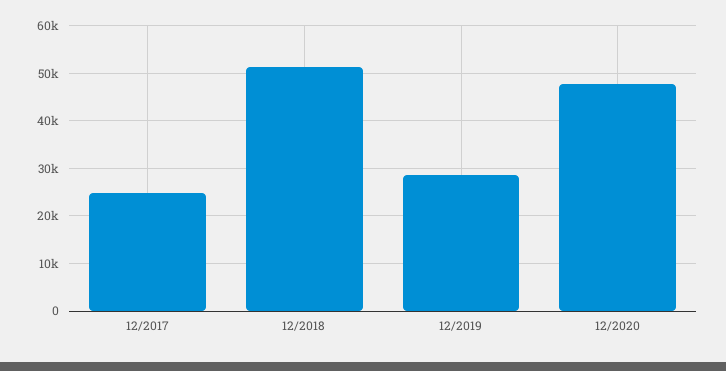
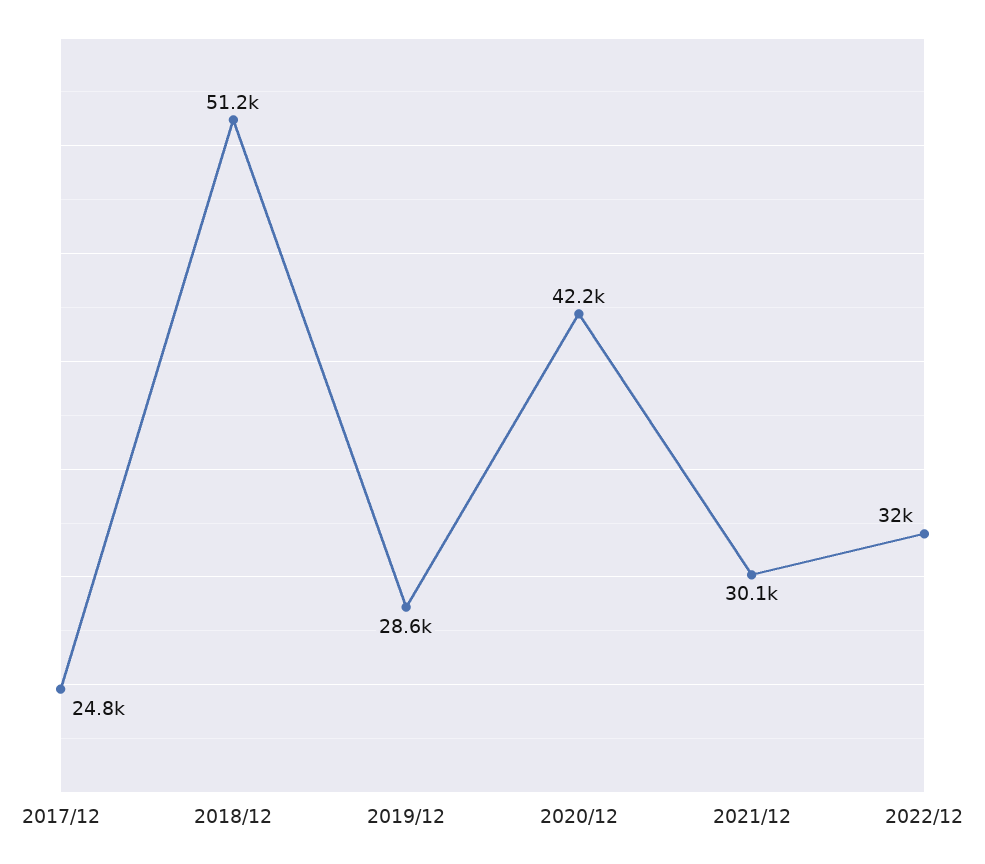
12/2020: 48000 -> 42200
2021/12: none -> 30100
2022/12: none -> 32000

